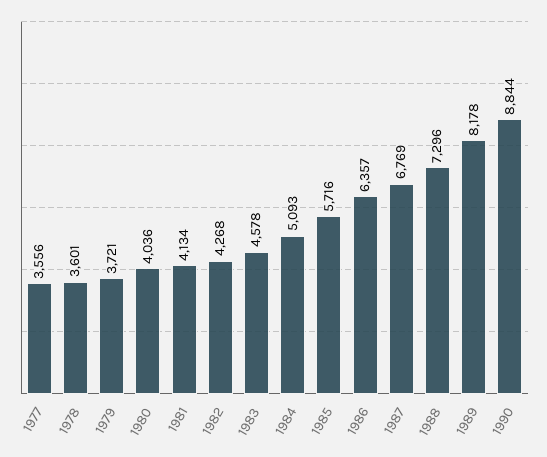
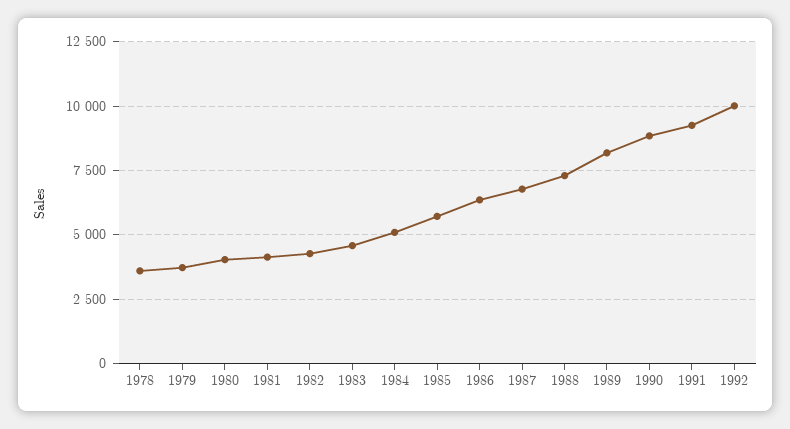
1977: 3556 -> none
1991: none -> 9250
1992: none -> 10000

